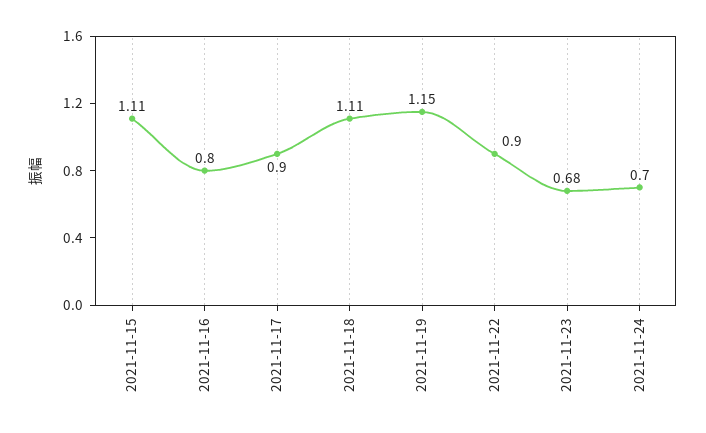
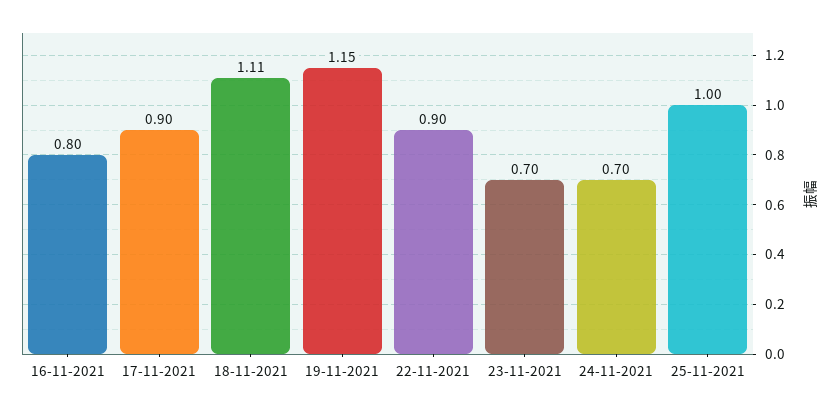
2021-11-15: 1.11 -> none
2021-11-23: 0.68 -> 0.7
25-11-2021: none -> 1

